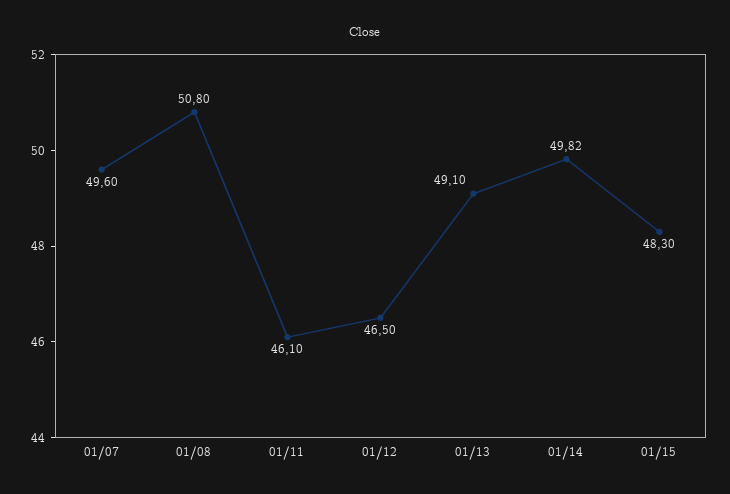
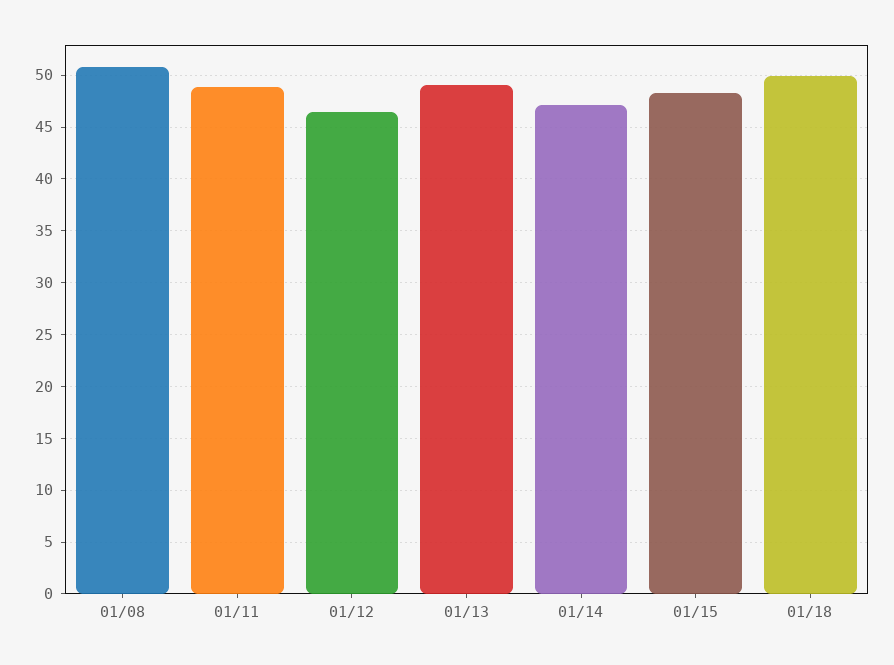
01/07: 49.6 -> none
01/11: 46.1 -> 49
01/14: 49.82 -> 47
01/18: none -> 50

